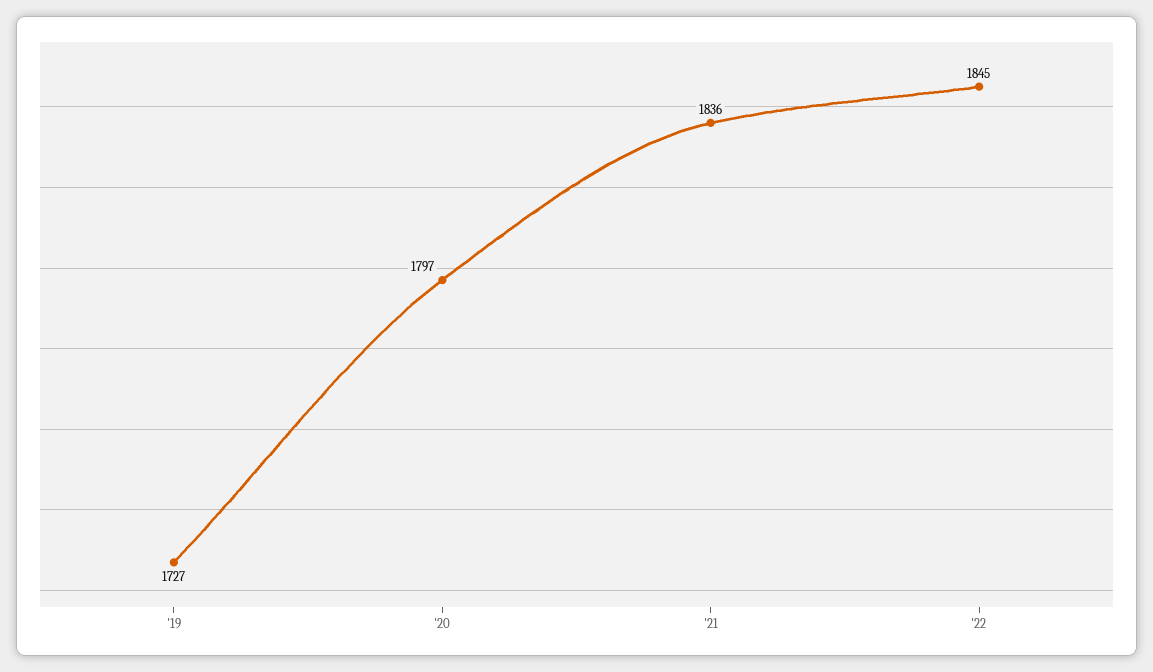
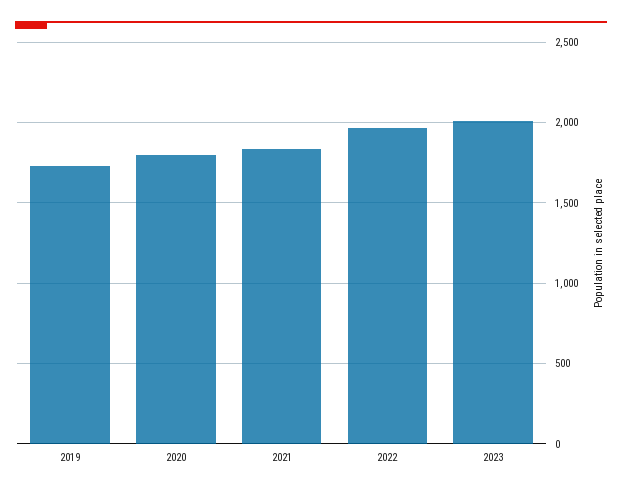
'22: 1845 -> 1950
2023: none -> 2000

